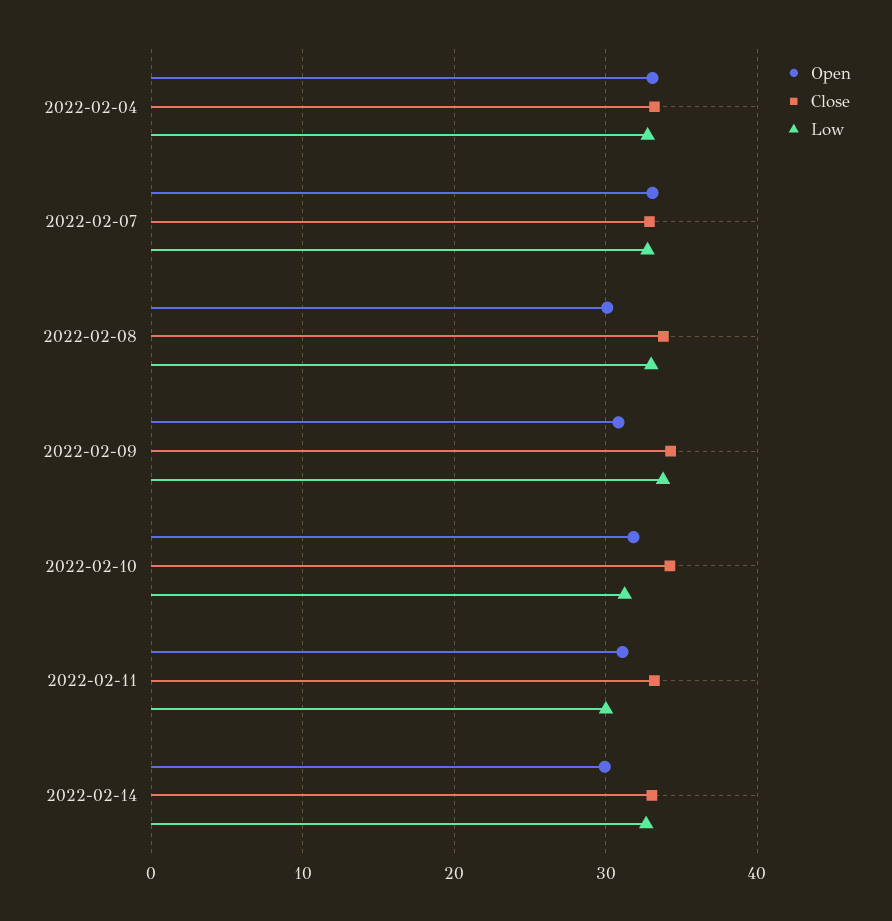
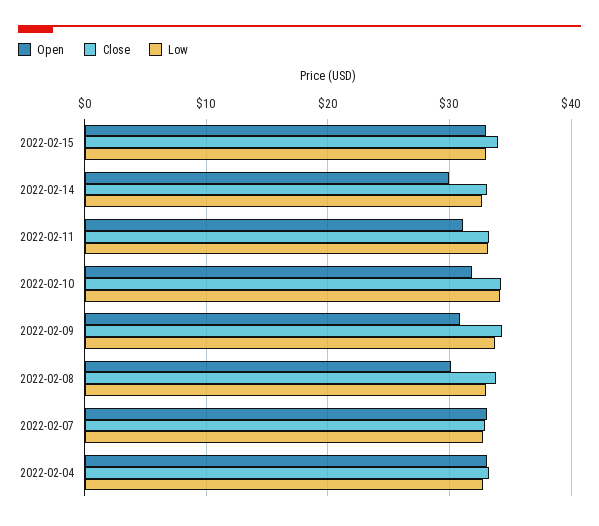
Low, 2022-02-10: 31 -> 34
Low, 2022-02-11: 30 -> 33
Open, 2022-02-15: none -> 33
Close, 2022-02-15: none -> 34
Low, 2022-02-15: none -> 33

